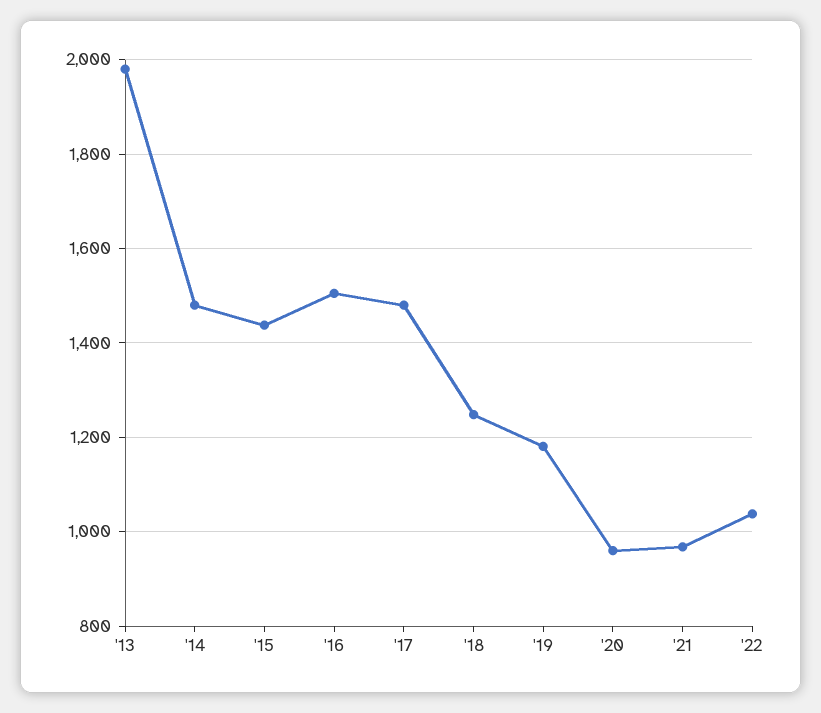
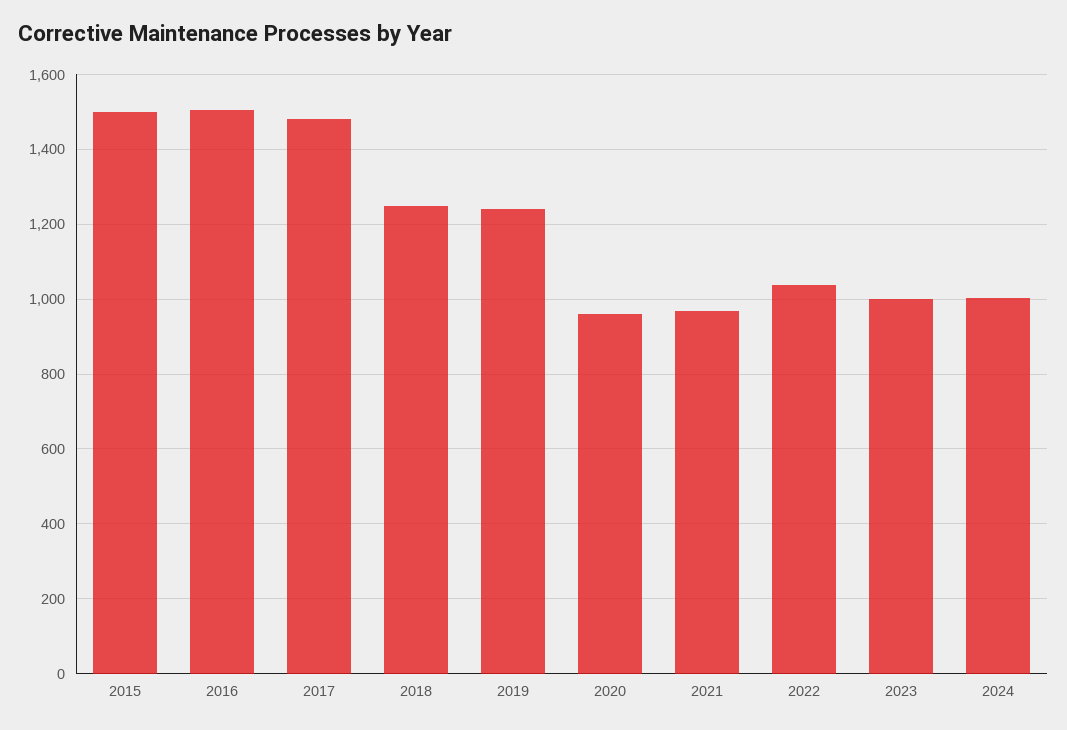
'13: 1980 -> none
'14: 1480 -> none
'15: 1440 -> 1500
'19: 1180 -> 1240
2023: none -> 1000
2024: none -> 1000

